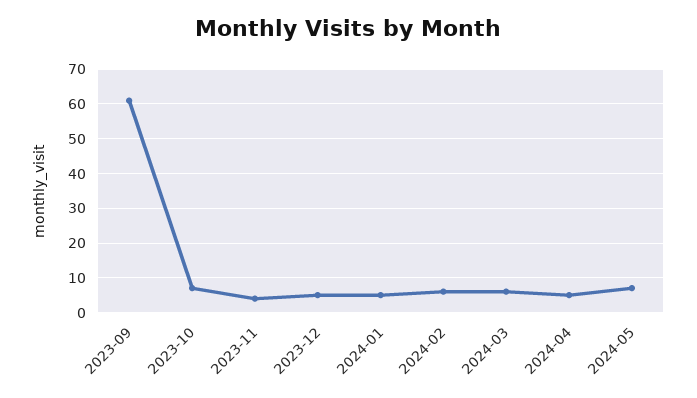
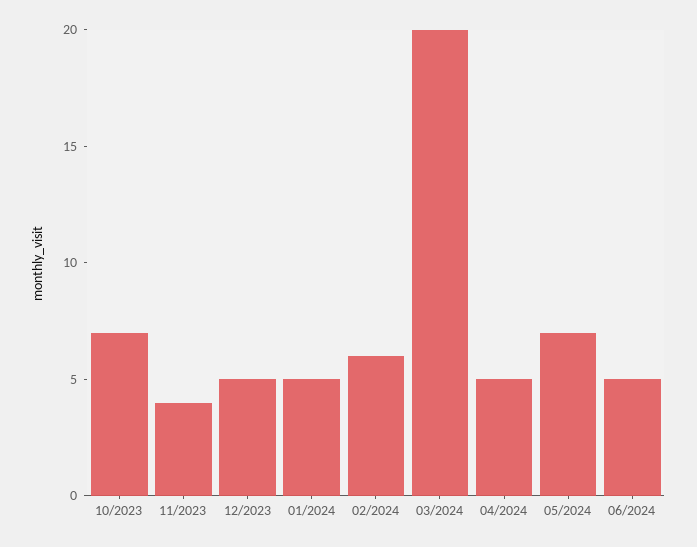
2023-09: 60 -> none
2024-03: 5 -> 20
06/2024: none -> 5

